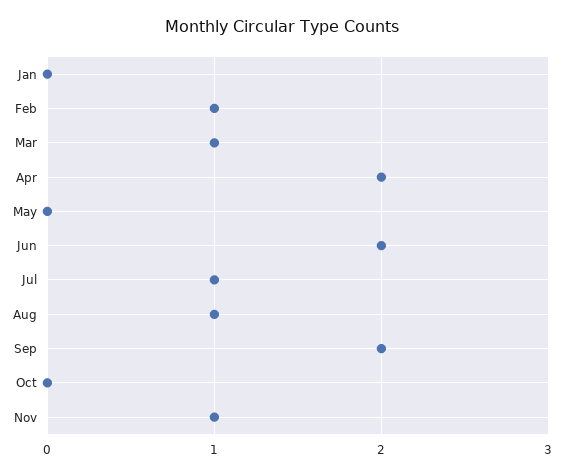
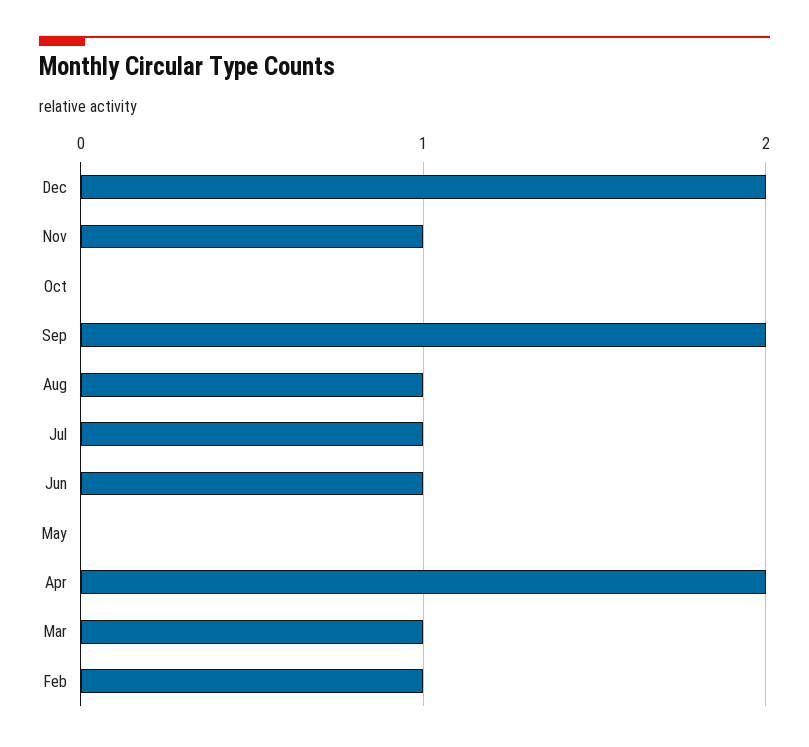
Jan: 0 -> none
Jun: 2 -> 1
Dec: none -> 2

